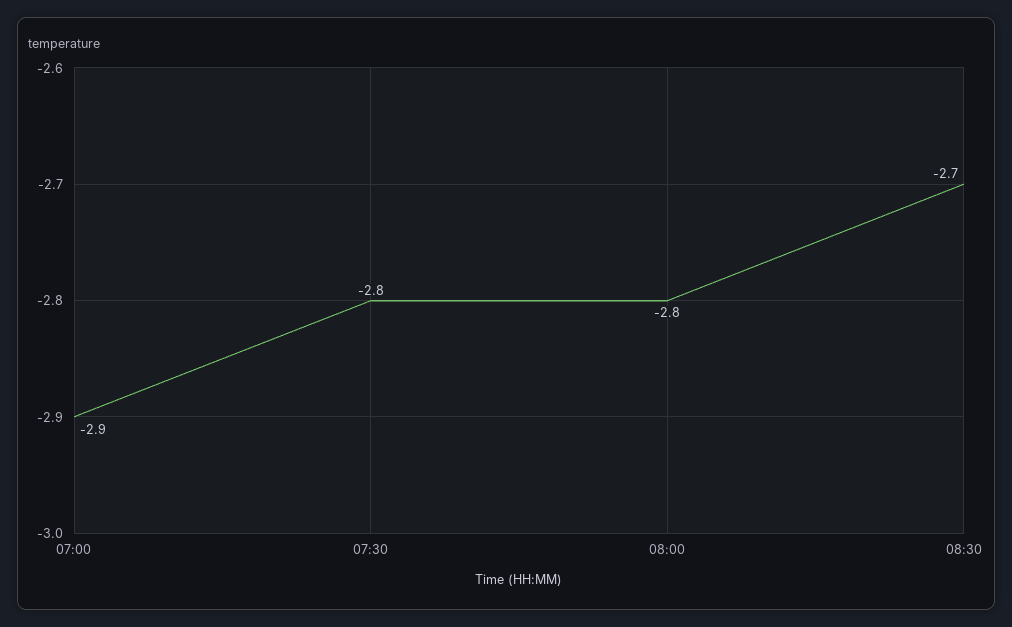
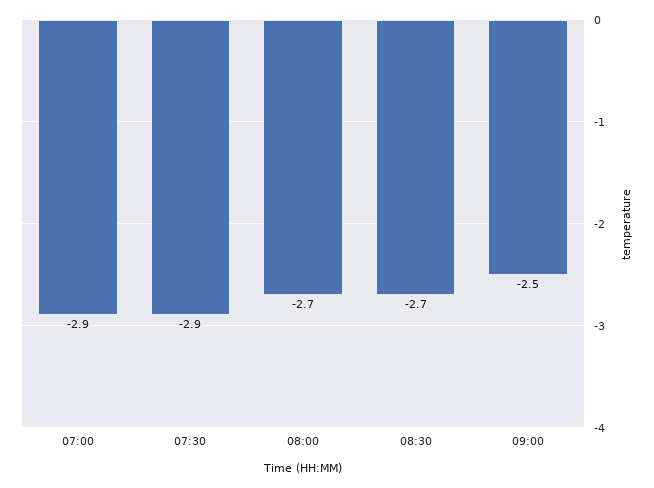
07:30: -2.8 -> -2.9
08:00: -2.8 -> -2.7
09:00: none -> -2.5

